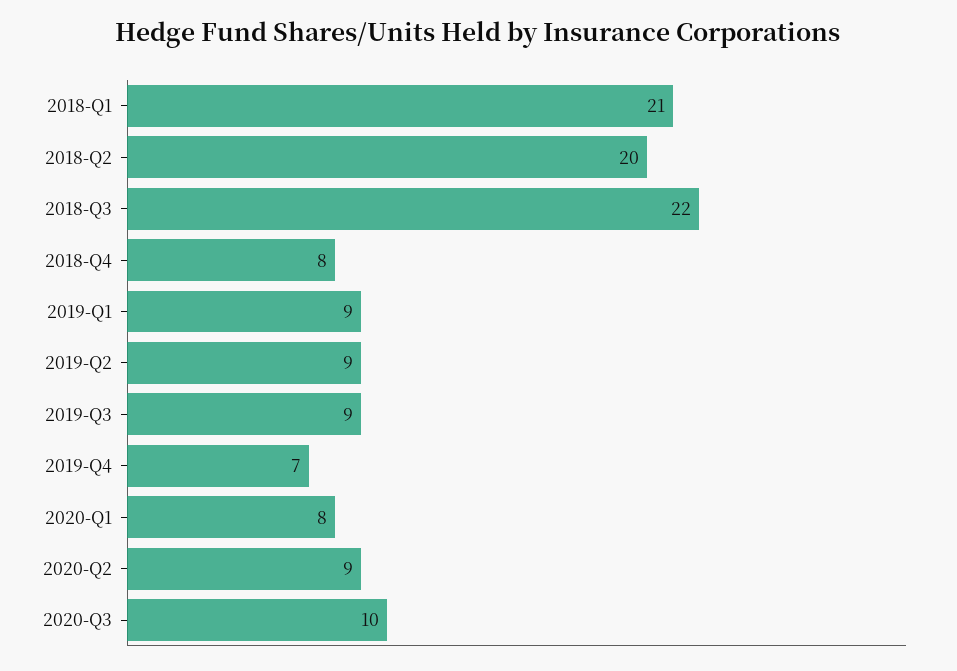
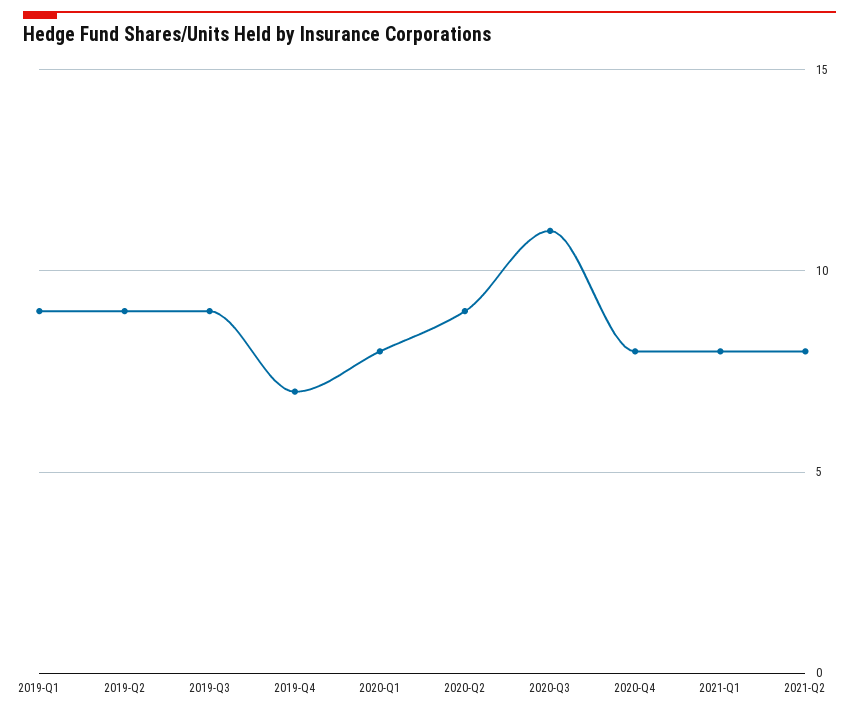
2018-Q1: 21 -> none
2018-Q2: 20 -> none
2018-Q3: 22 -> none
2018-Q4: 8 -> none
2020-Q3: 10 -> 11
2020-Q4: none -> 8
2021-Q1: none -> 8
2021-Q2: none -> 8

